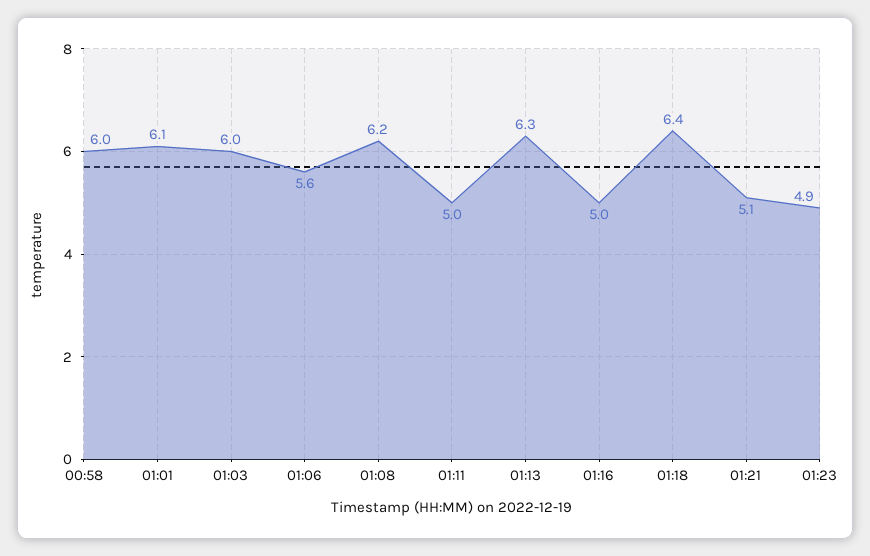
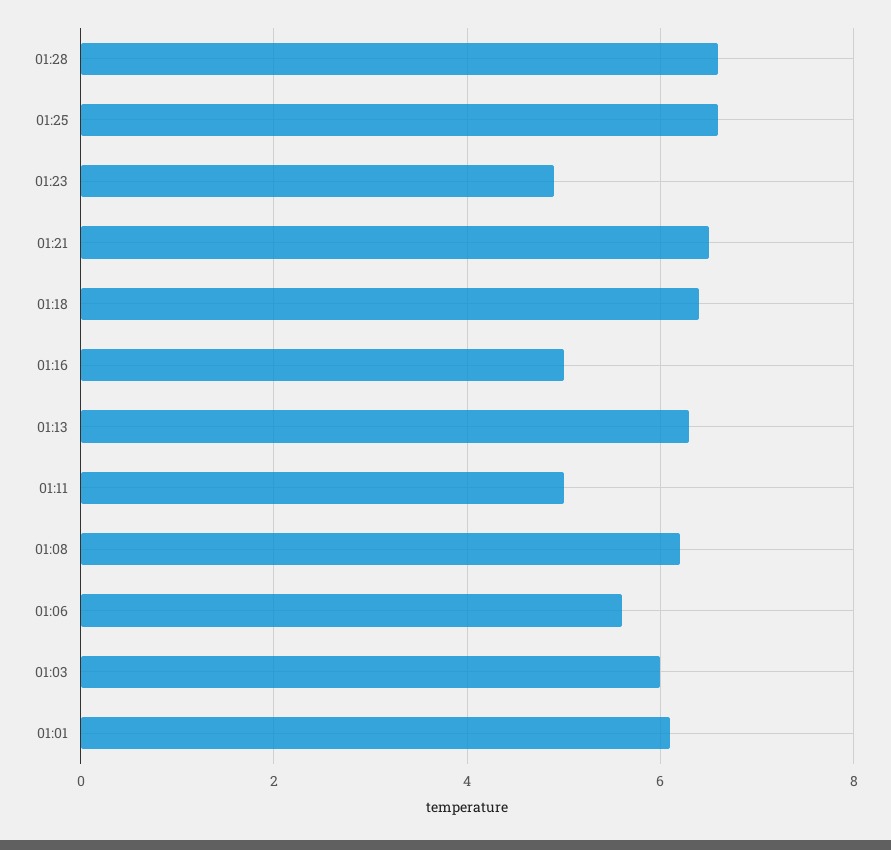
00:58: 6 -> none
01:21: 5.1 -> 6.5
01:28: none -> 6.5
01:25: none -> 6.5

